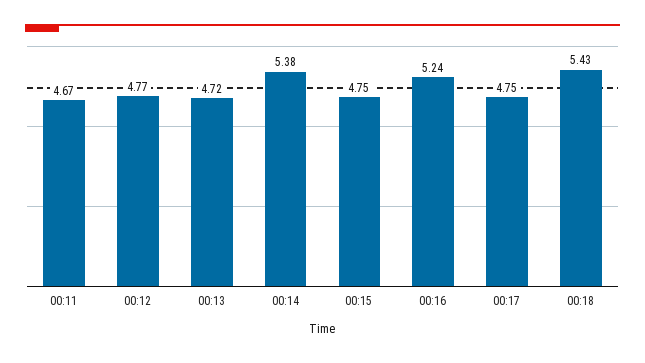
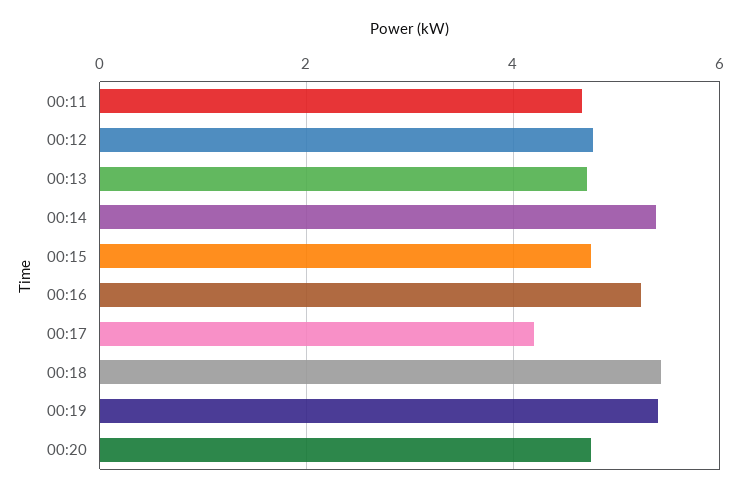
00:17: 4.75 -> 4.2
00:19: none -> 5.4
00:20: none -> 4.8

